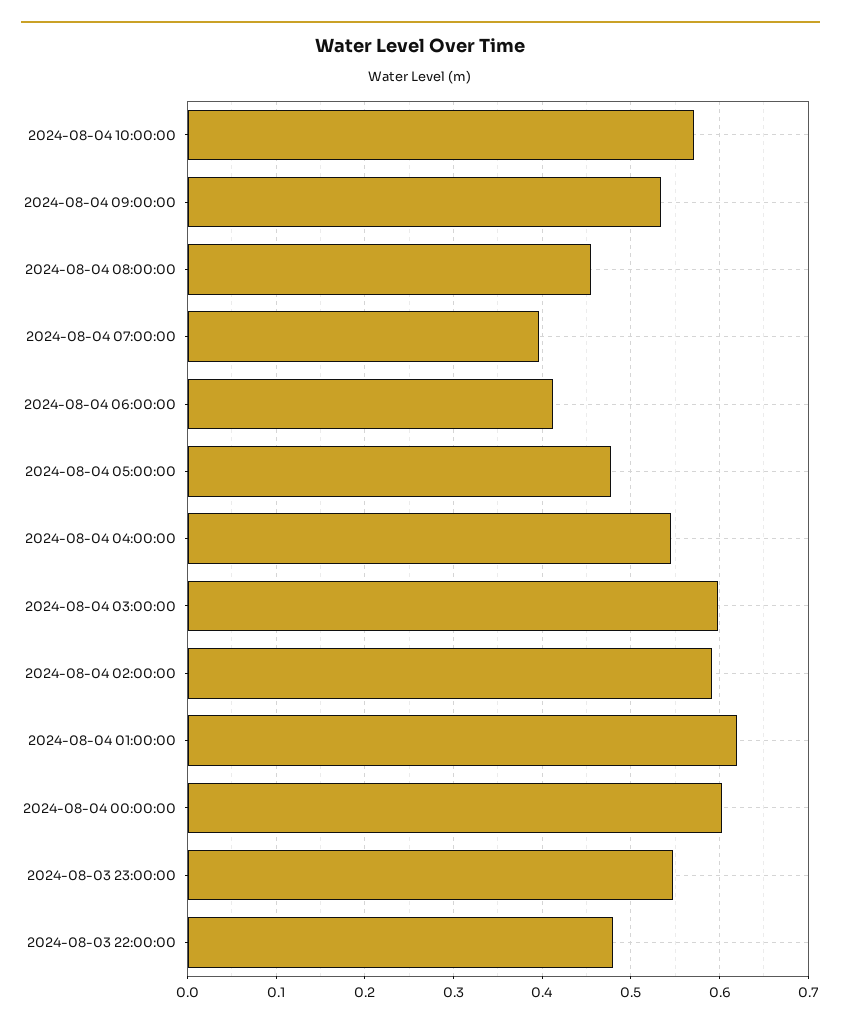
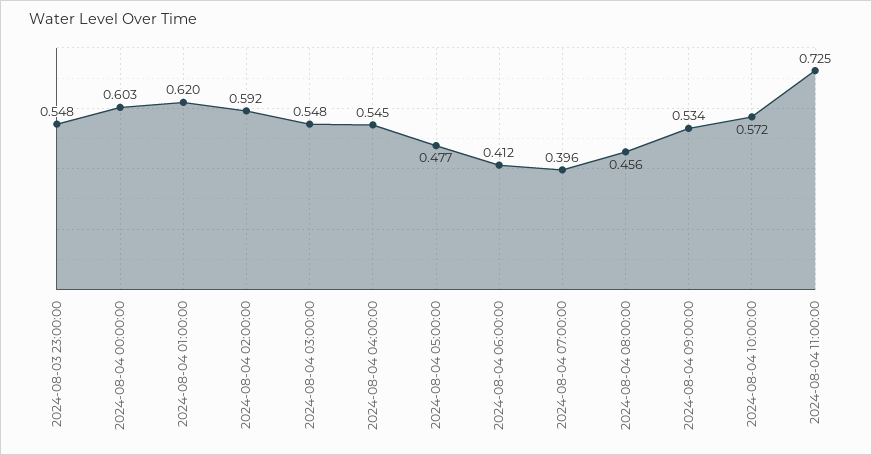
2024-08-04 03:00:00: 0.6 -> 0.548
2024-08-03 22:00:00: 0.48 -> none
2024-08-04 11:00:00: none -> 0.725

